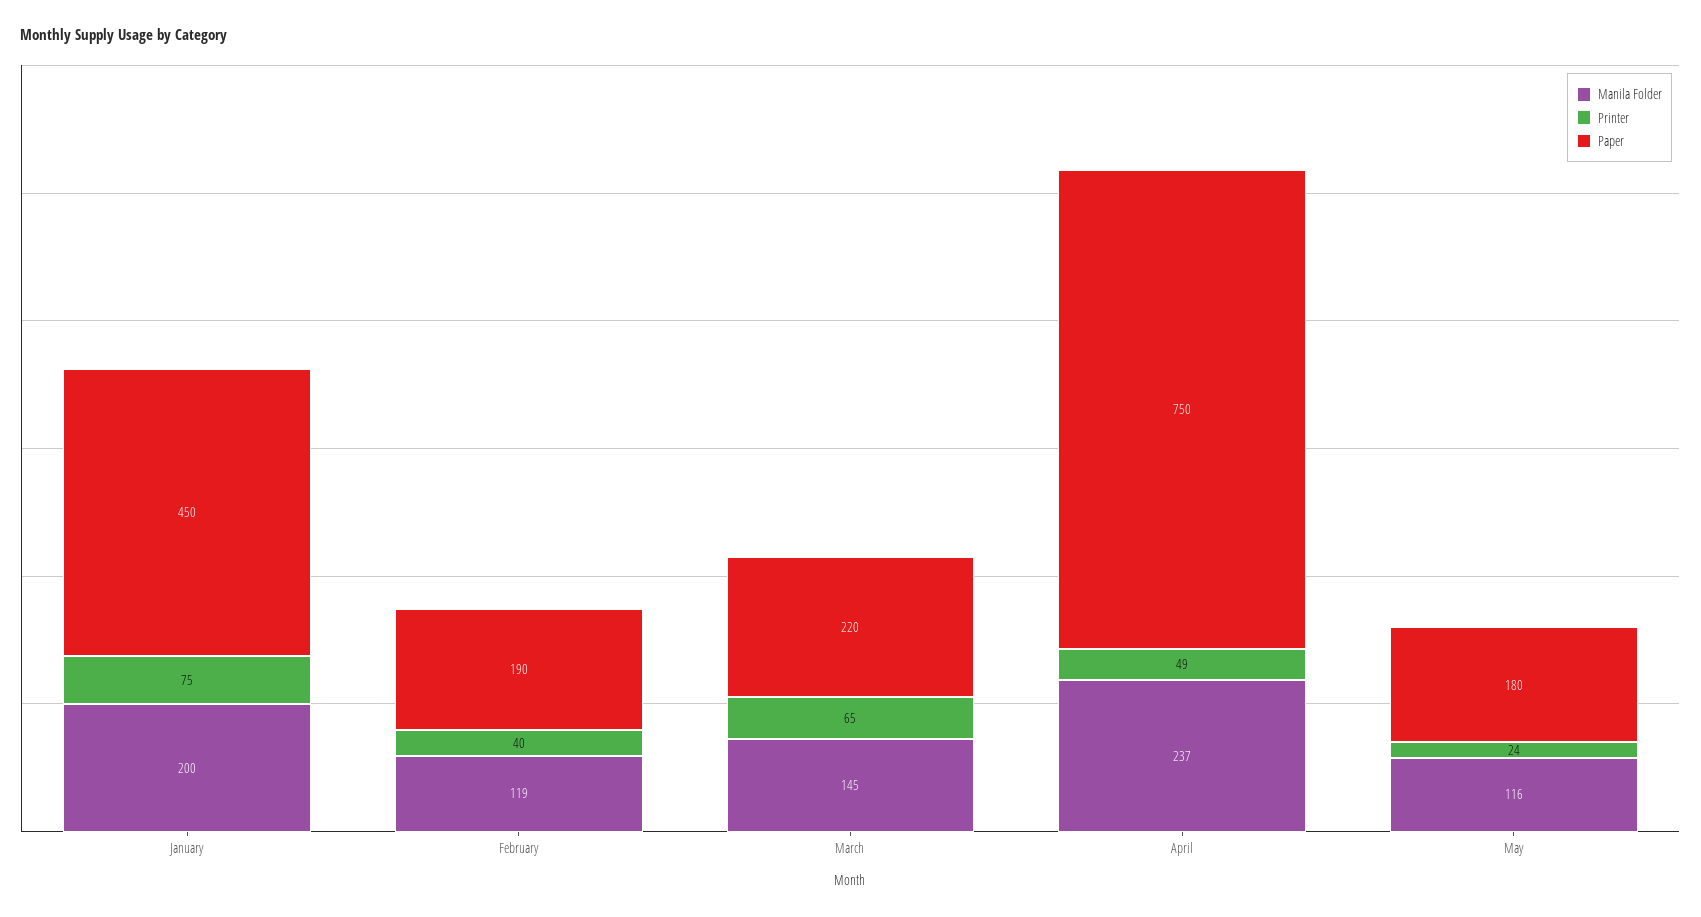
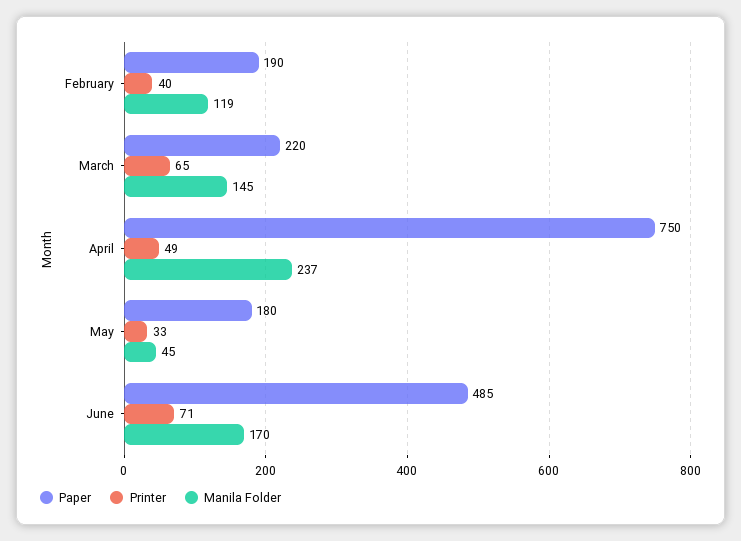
Manila Folder, January: 200 -> none
Printer, January: 75 -> none
Paper, January: 450 -> none
Manila Folder, May: 116 -> 45
Printer, May: 24 -> 33
Paper, June: none -> 485
Printer, June: none -> 71
Manila Folder, June: none -> 170

